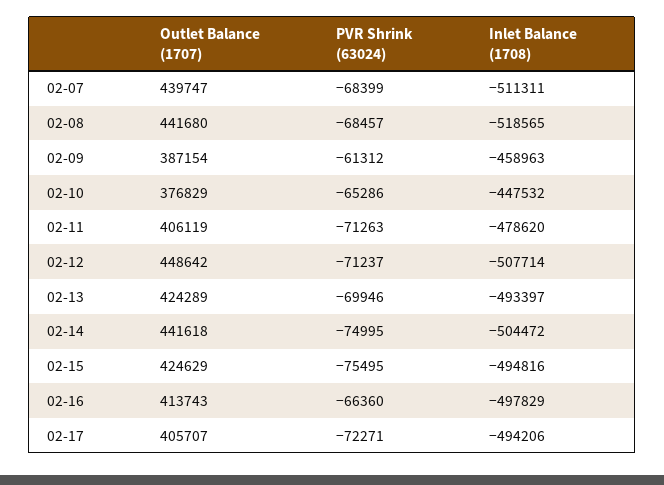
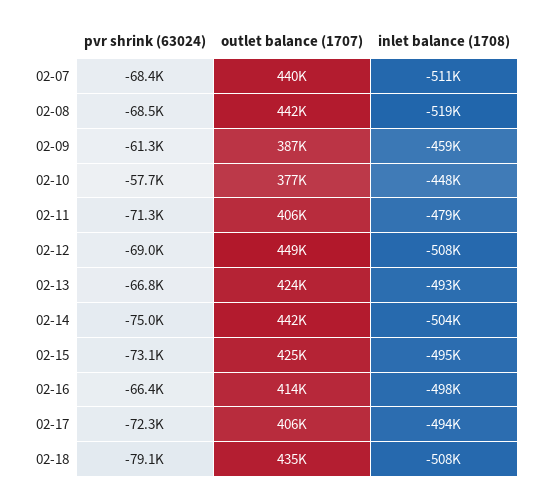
PVR Shrink (63024), 02-10: -65286 -> -57700
PVR Shrink (63024), 02-12: -71237 -> -69000
PVR Shrink (63024), 02-13: -69946 -> -66800
PVR Shrink (63024), 02-15: -75495 -> -73100
PVR Shrink (63024), 02-18: none -> -79100
Outlet Balance (1707), 02-18: none -> 435000
Inlet Balance (1708), 02-18: none -> -508000

